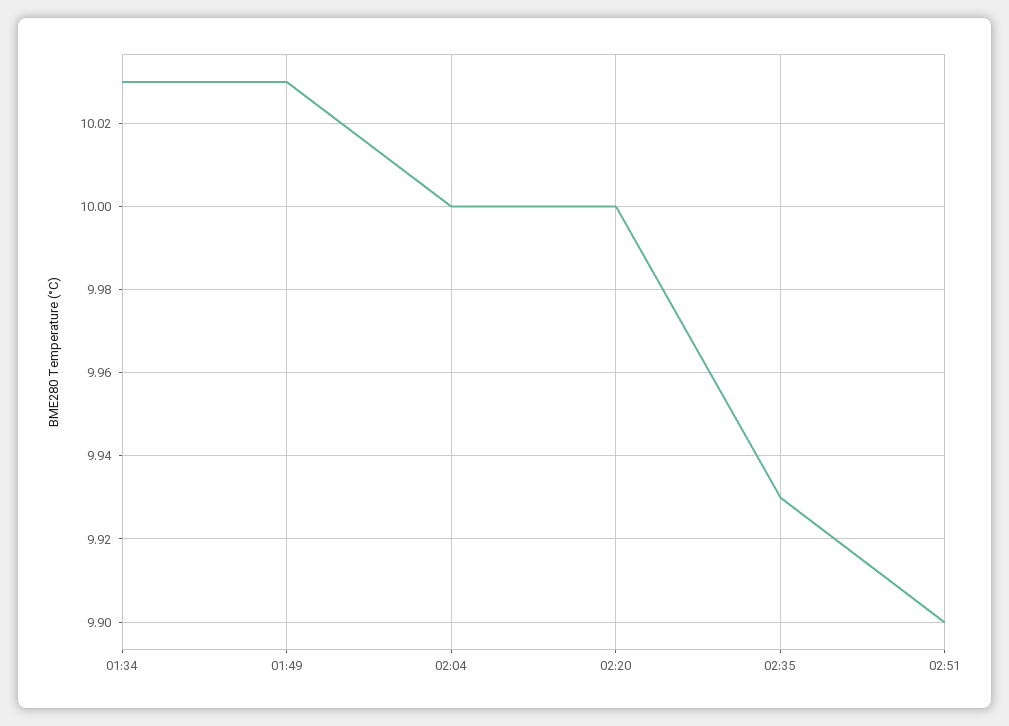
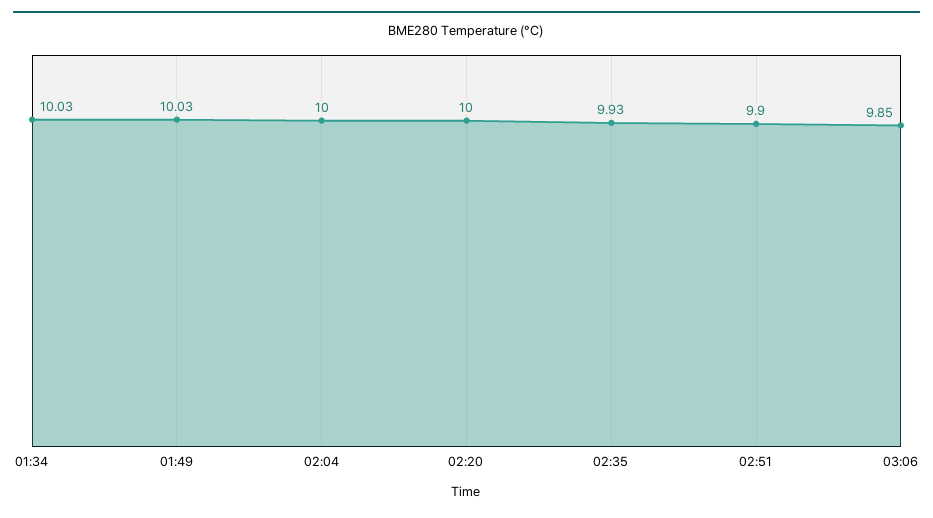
03:06: none -> 9.85

